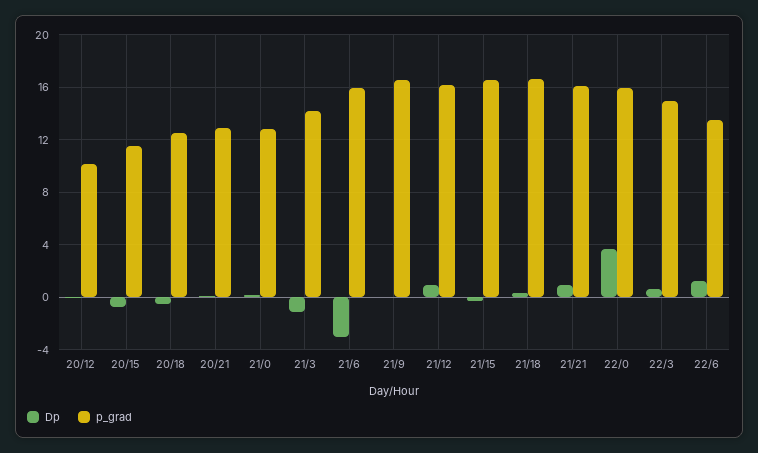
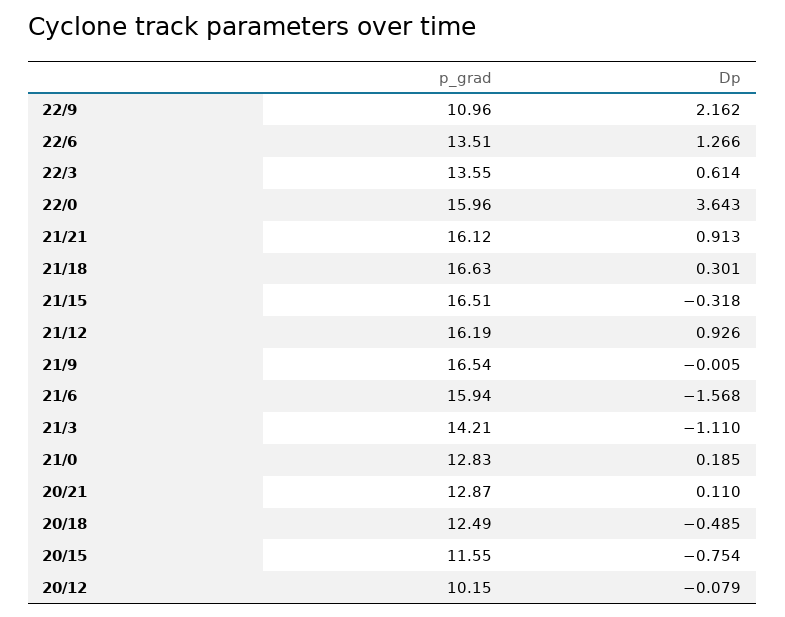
Dp, 21/6: -3 -> -1.568
p_grad, 22/3: 15 -> 13.55
p_grad, 22/9: none -> 10.96
Dp, 22/9: none -> 2.162

